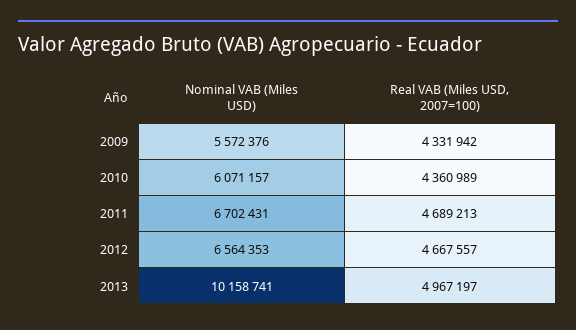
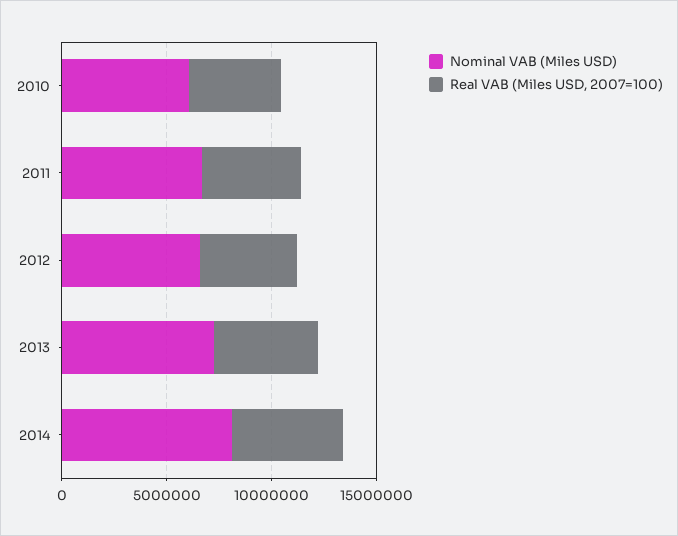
Nominal VAB (Miles USD), 2009: 5572376 -> none
Real VAB (Miles USD, 2007=100), 2009: 4331942 -> none
Nominal VAB (Miles USD), 2013: 10158741 -> 7000000
Nominal VAB (Miles USD), 2014: none -> 8000000
Real VAB (Miles USD, 2007=100), 2014: none -> 5000000

